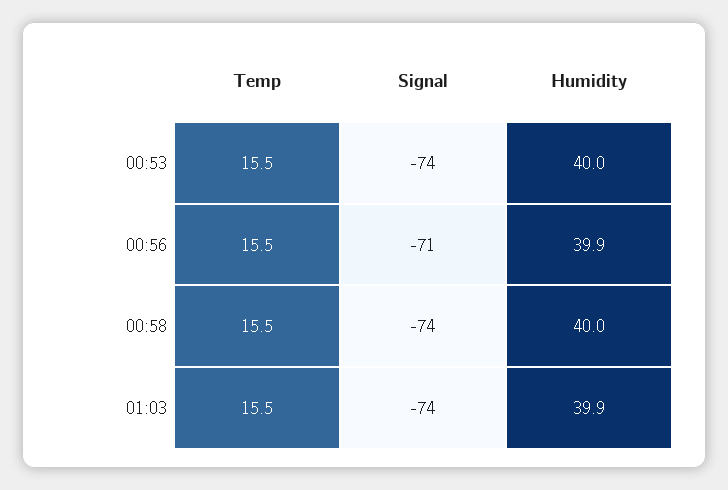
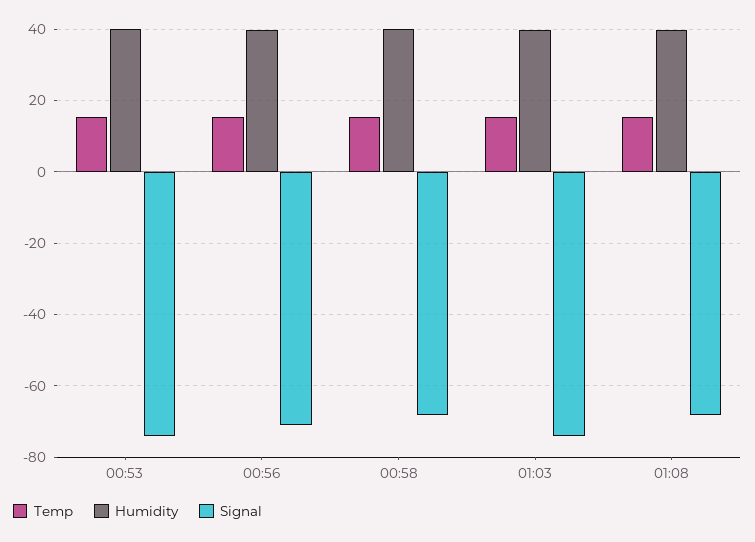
Signal, 00:58: -74 -> -68
Temp, 01:08: none -> 16
Humidity, 01:08: none -> 40
Signal, 01:08: none -> -68

